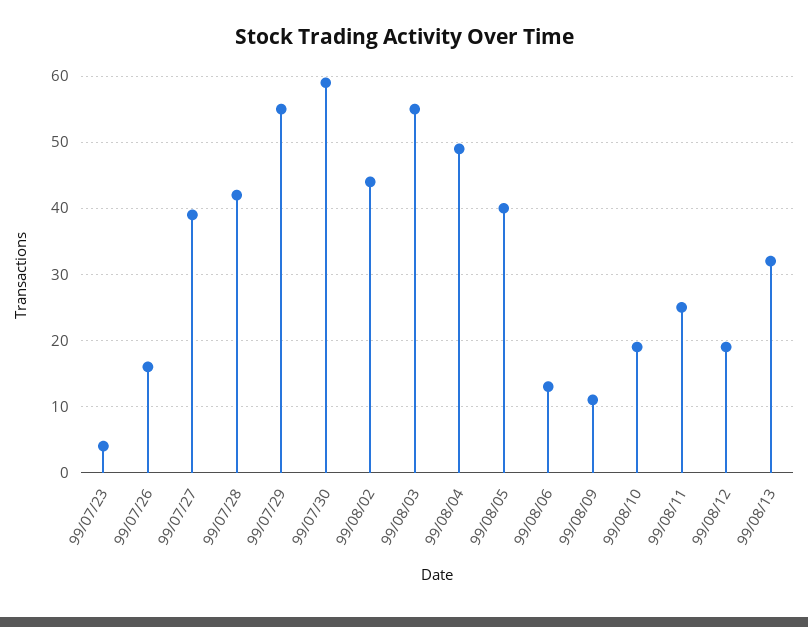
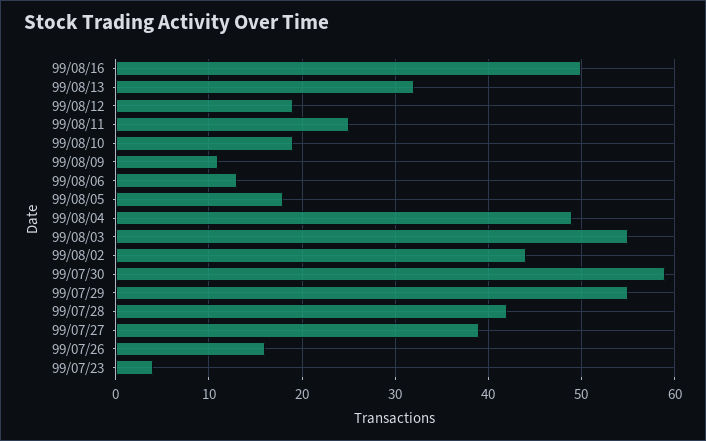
99/08/05: 40 -> 18
99/08/16: none -> 50

